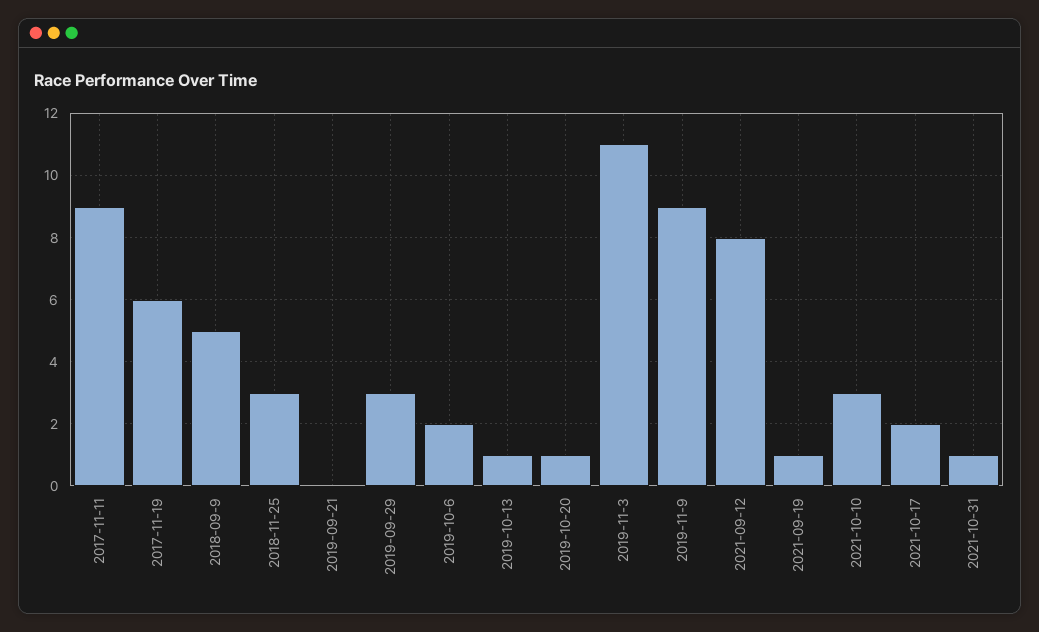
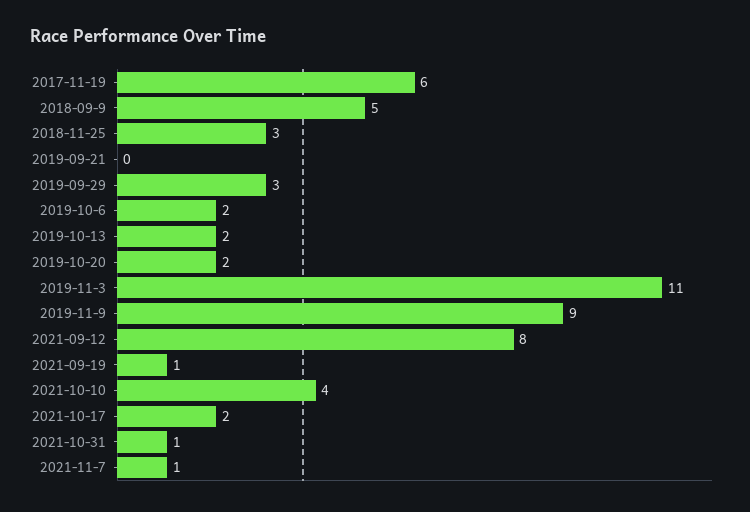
2017-11-11: 9 -> none
2019-10-13: 1 -> 2
2019-10-20: 1 -> 2
2021-10-10: 3 -> 4
2021-11-7: none -> 1

